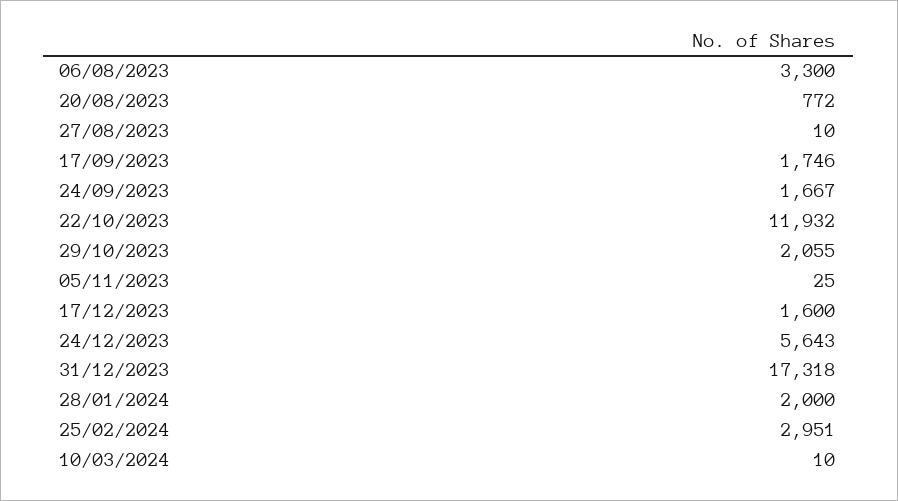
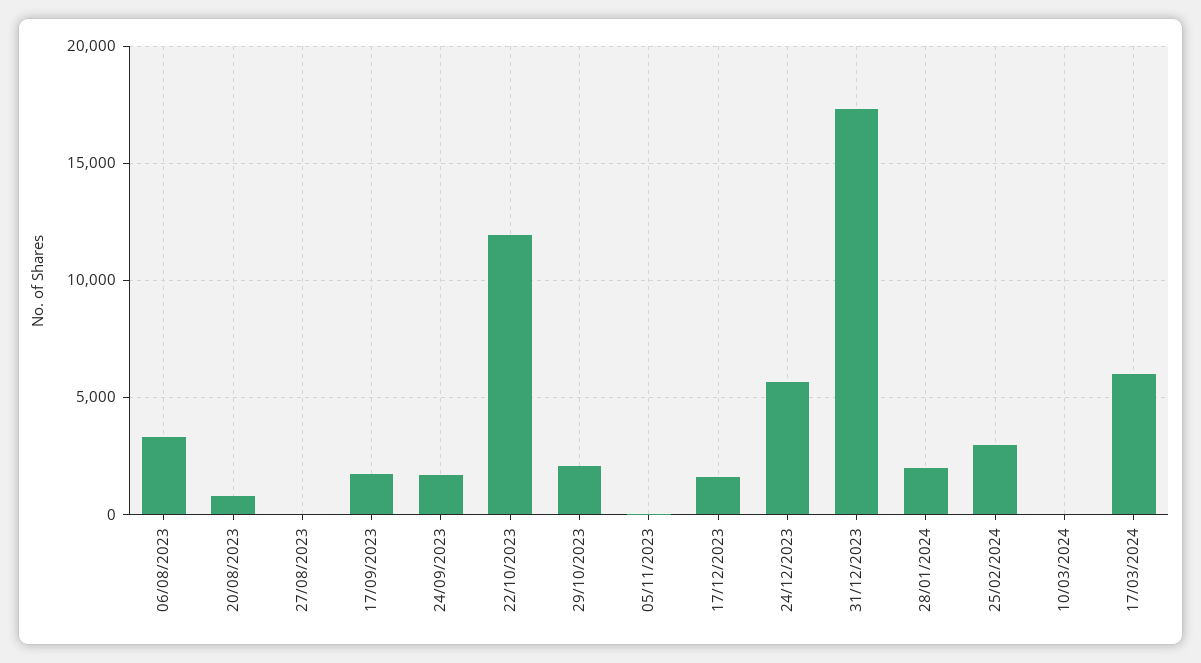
17/03/2024: none -> 6000

